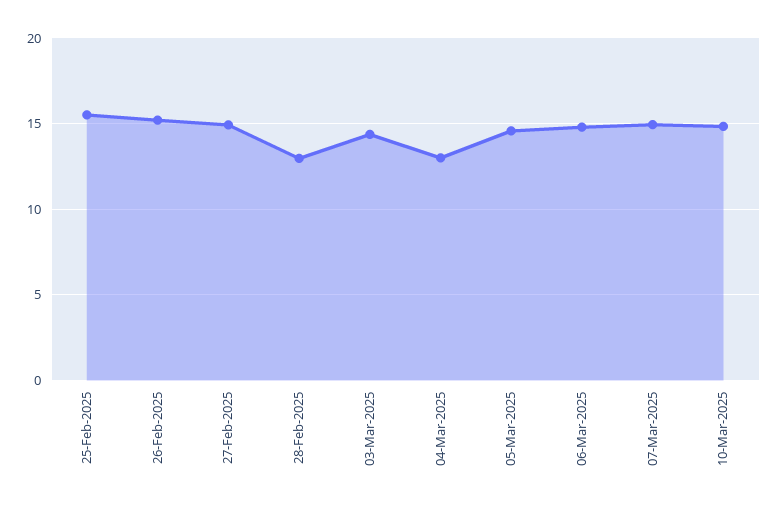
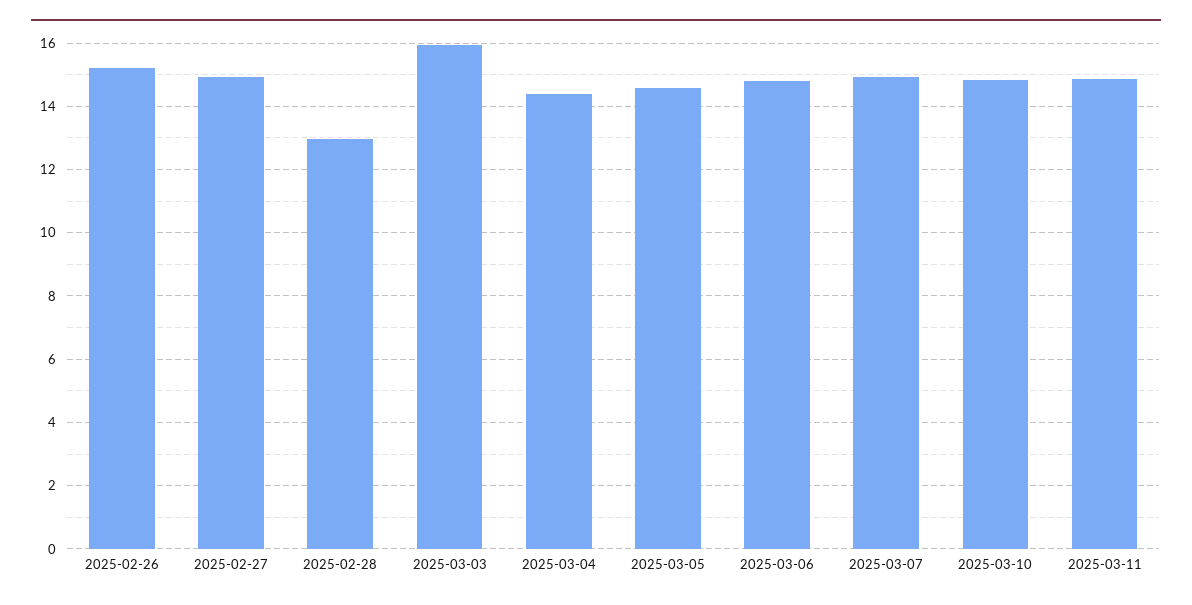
25-Feb-2025: 15.5 -> none
03-Mar-2025: 14.5 -> 16
04-Mar-2025: 13 -> 14.4
2025-03-11: none -> 14.8

